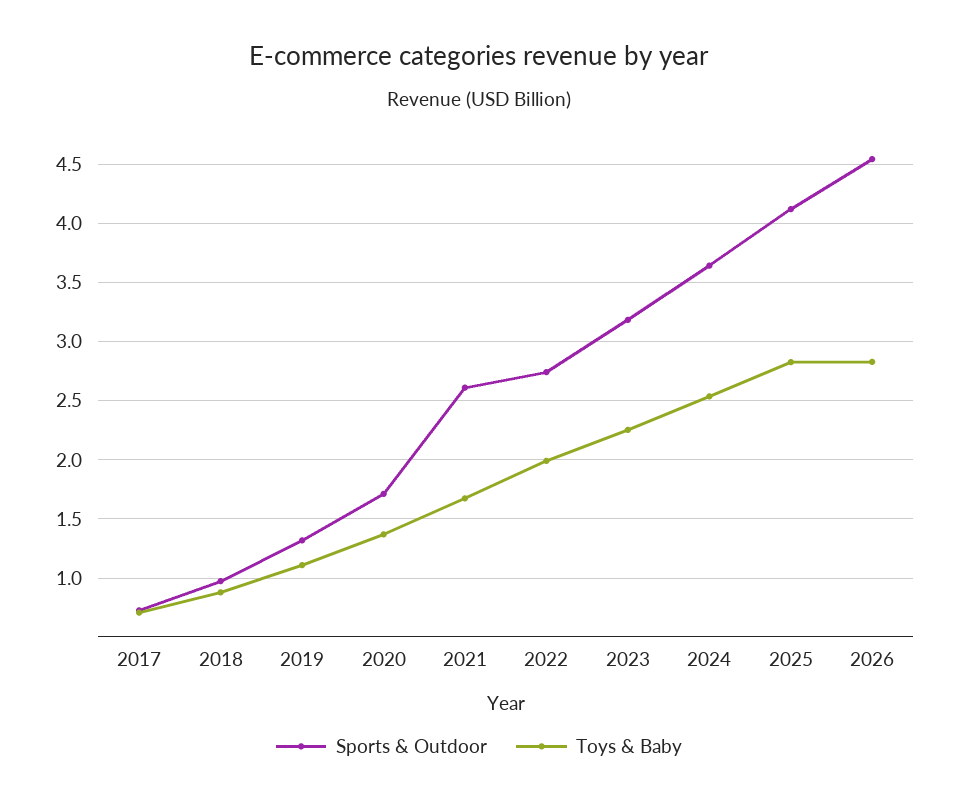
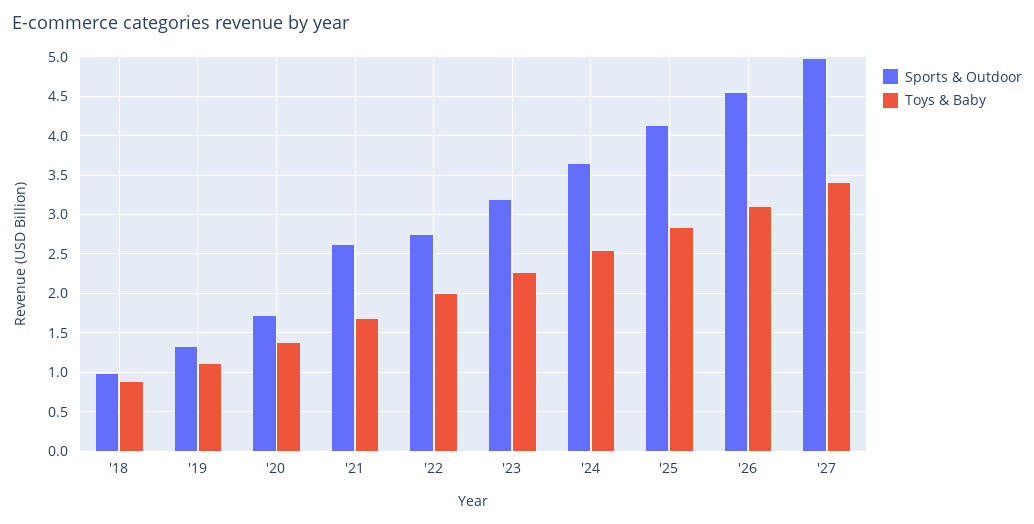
Sports & Outdoor, 2017: 0.7 -> none
Toys & Baby, 2017: 0.7 -> none
Toys & Baby, 2026: 2.8 -> 3.1
Sports & Outdoor, '27: none -> 5
Toys & Baby, '27: none -> 3.4

